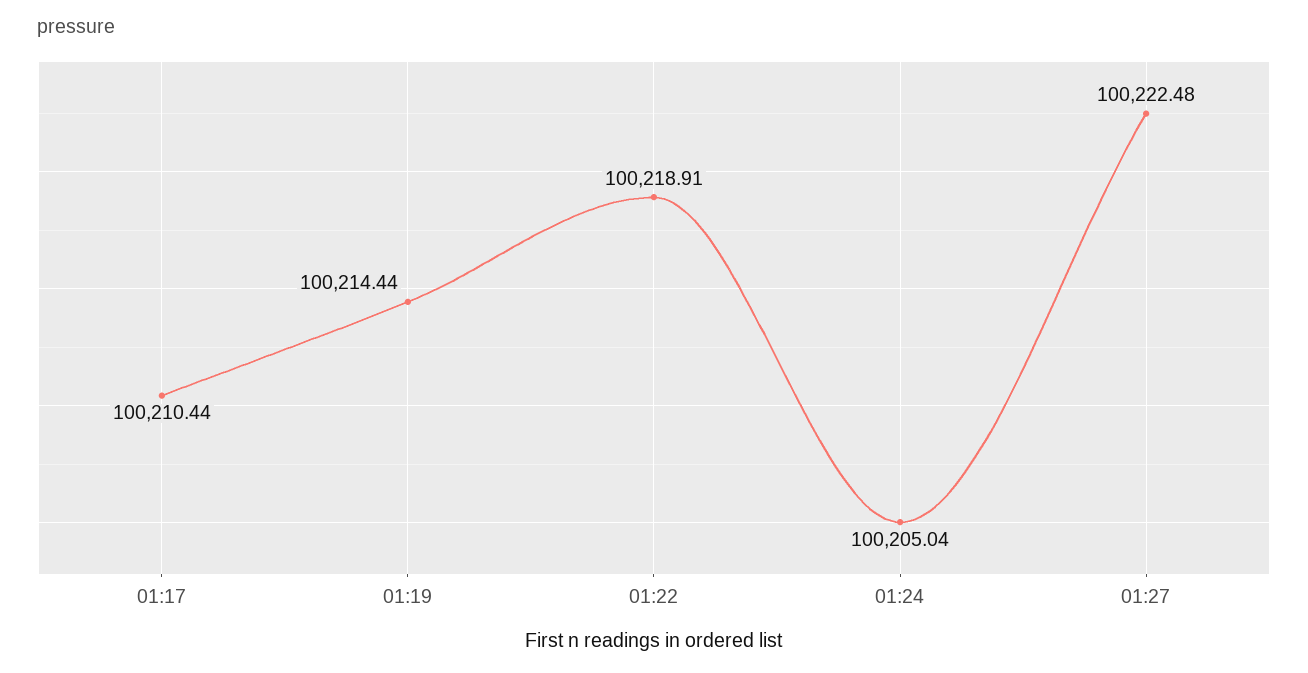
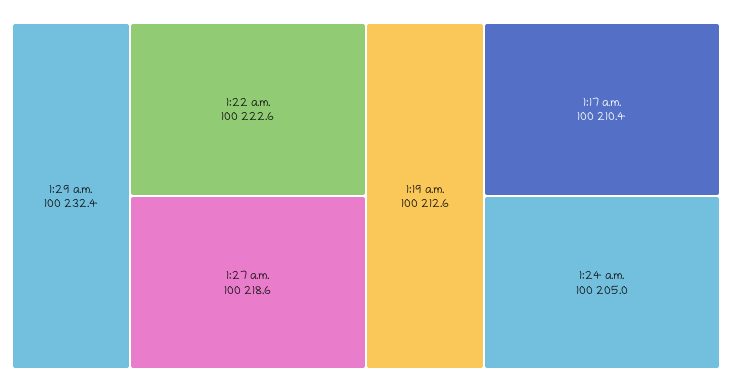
01:19: 100214.44 -> 100212.6
01:22: 100218.91 -> 100222.6
01:27: 100222.48 -> 100218.6
1:29 a.m.: none -> 100232.4

